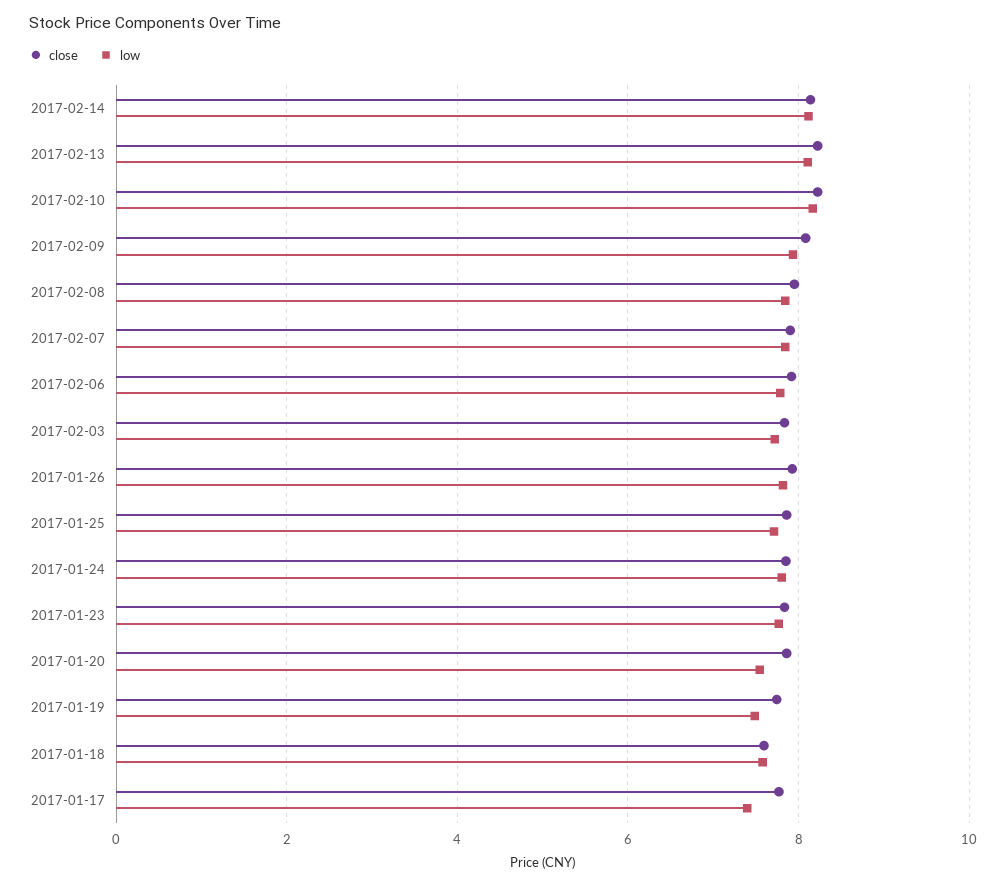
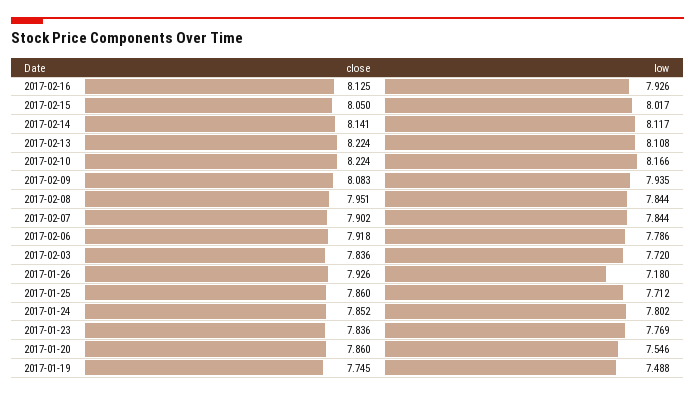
low, 2017-01-26: 7.8 -> 7.18
close, 2017-01-18: 7.6 -> none
low, 2017-01-18: 7.6 -> none
close, 2017-01-17: 7.8 -> none
low, 2017-01-17: 7.4 -> none
close, 2017-02-16: none -> 8.125
low, 2017-02-16: none -> 7.926
close, 2017-02-15: none -> 8.05
low, 2017-02-15: none -> 8.017

